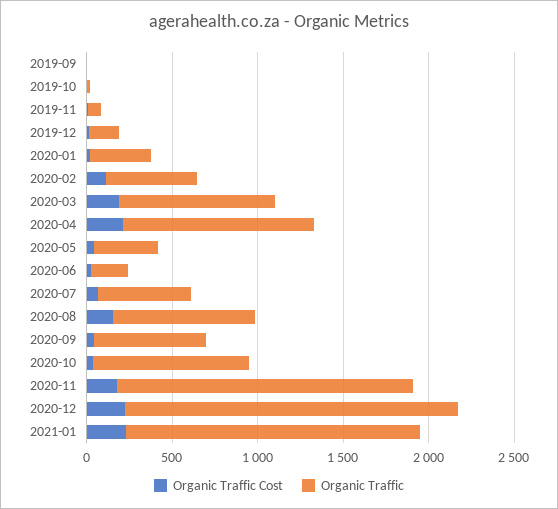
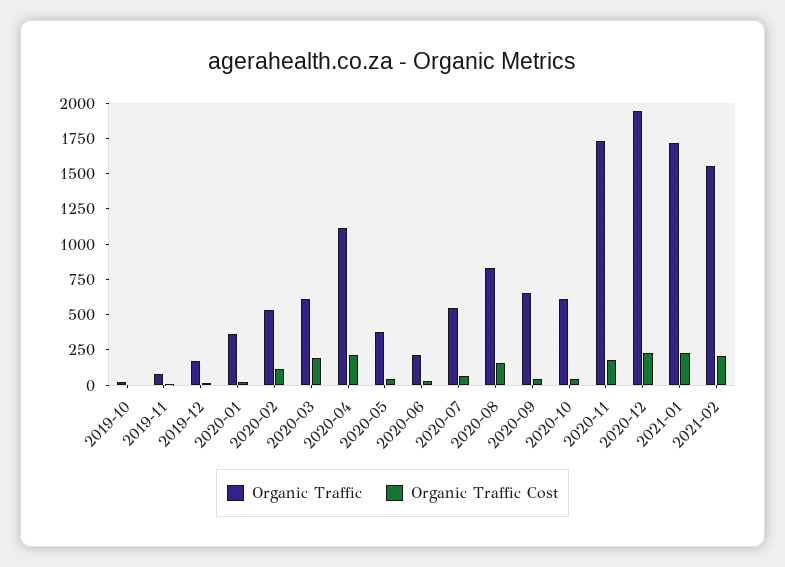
Organic Traffic Cost, 2019-09: 0 -> none
Organic Traffic, 2019-09: 0 -> none
Organic Traffic, 2020-03: 900 -> 600
Organic Traffic, 2020-10: 900 -> 600
Organic Traffic, 2021-02: none -> 1550
Organic Traffic Cost, 2021-02: none -> 200

